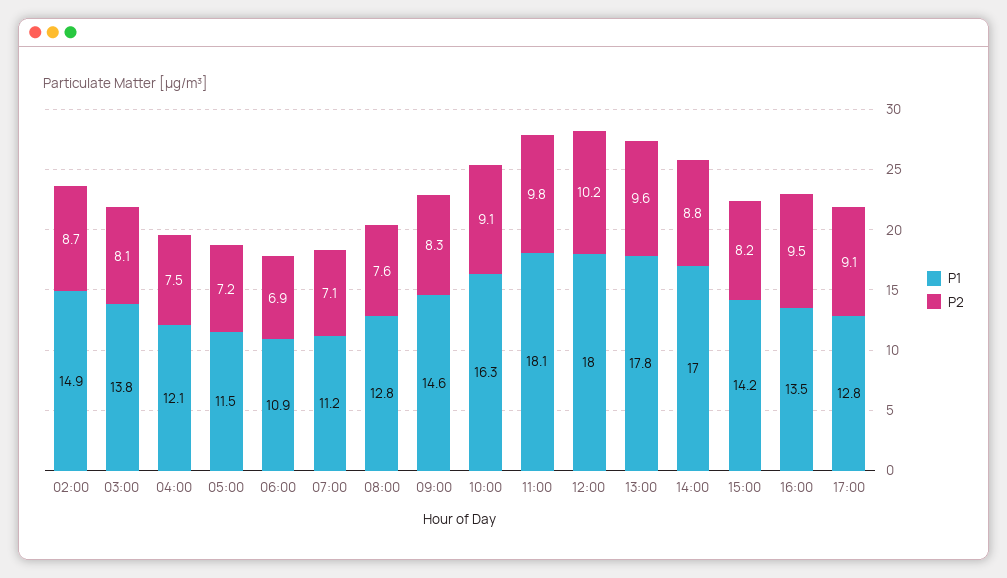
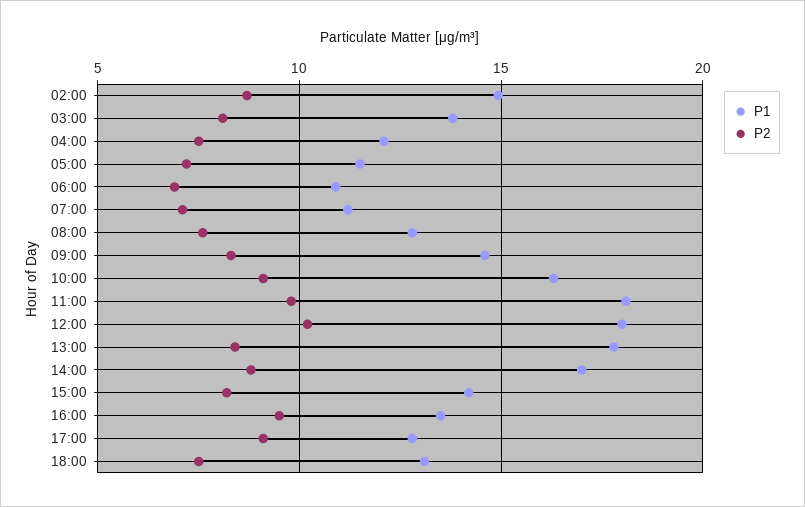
P2, 13:00: 9.6 -> 8.5
P1, 18:00: none -> 13
P2, 18:00: none -> 7.5

